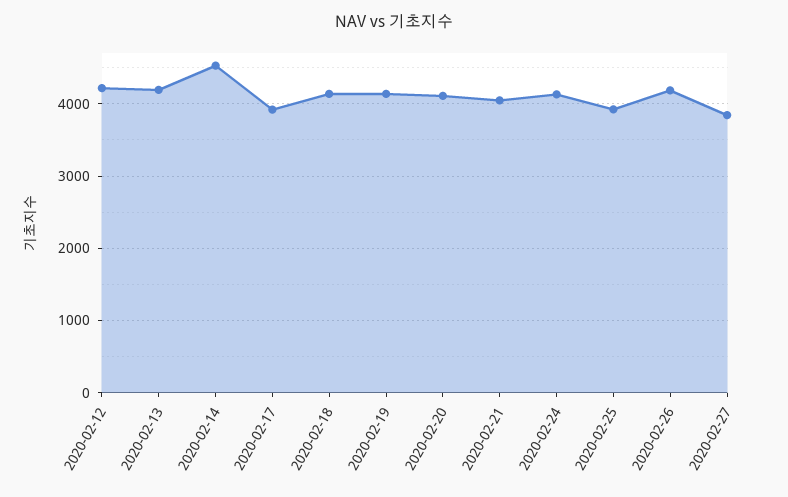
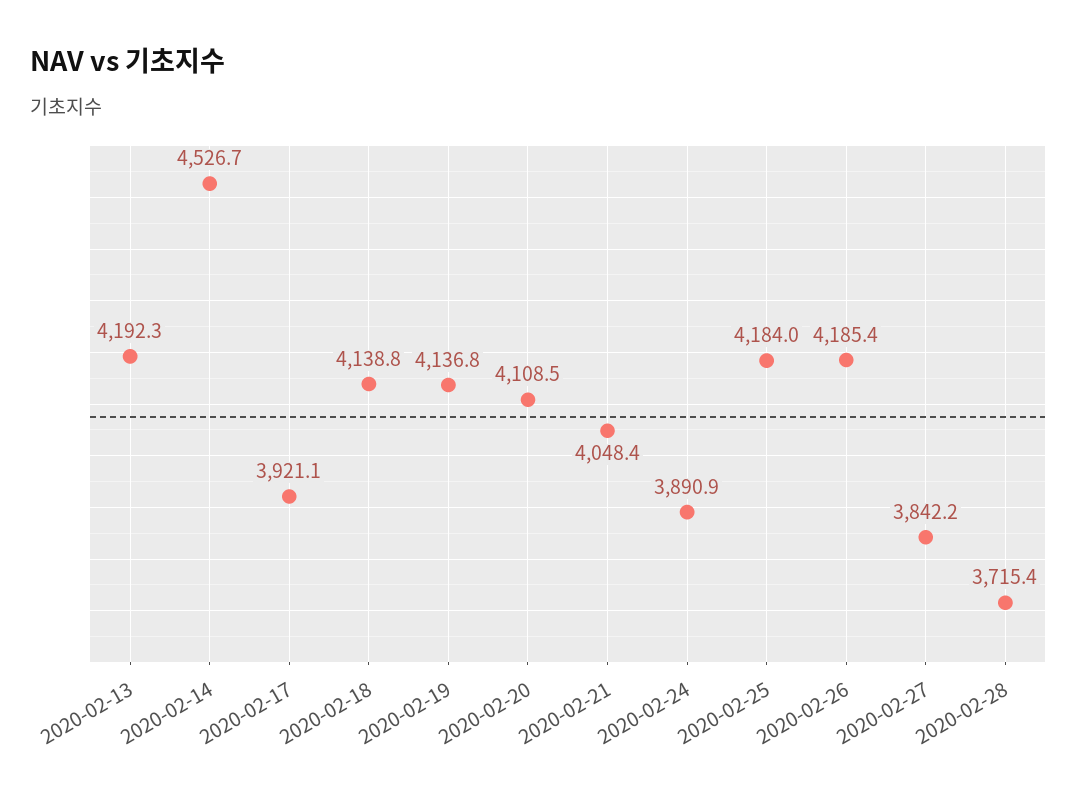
2020-02-12: 4200 -> none
2020-02-24: 4100 -> 3890.9
2020-02-25: 3900 -> 4184
2020-02-28: none -> 3715.4

